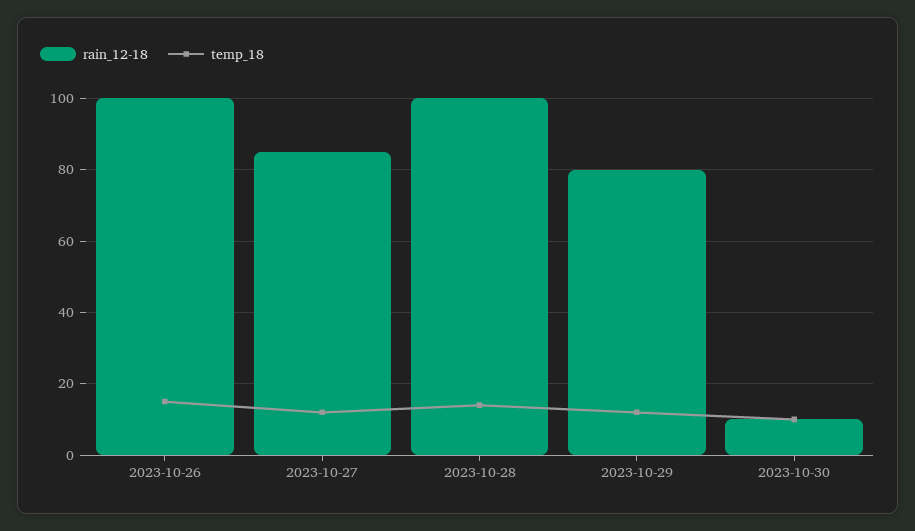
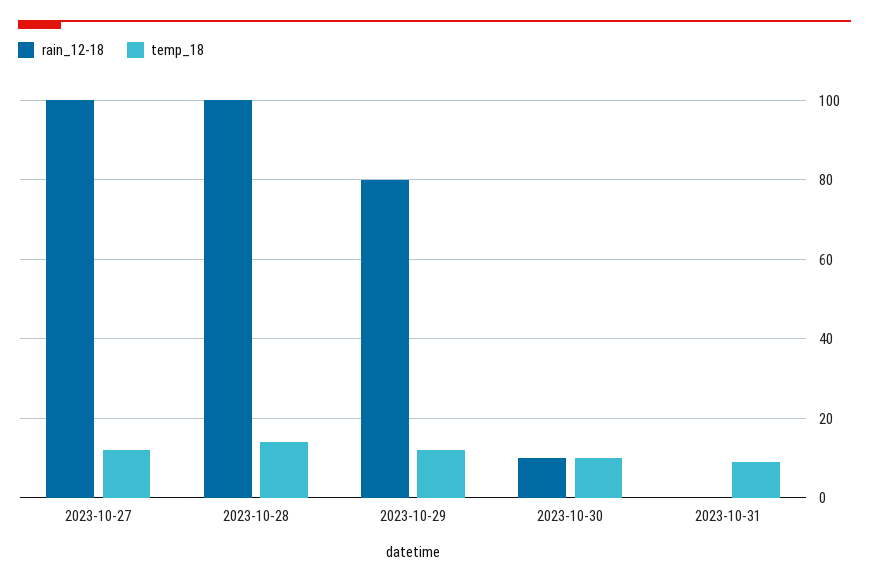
rain_12-18, 2023-10-26: 100 -> none
temp_18, 2023-10-26: 15 -> none
rain_12-18, 2023-10-27: 85 -> 100
rain_12-18, 2023-10-31: none -> 0
temp_18, 2023-10-31: none -> 10

